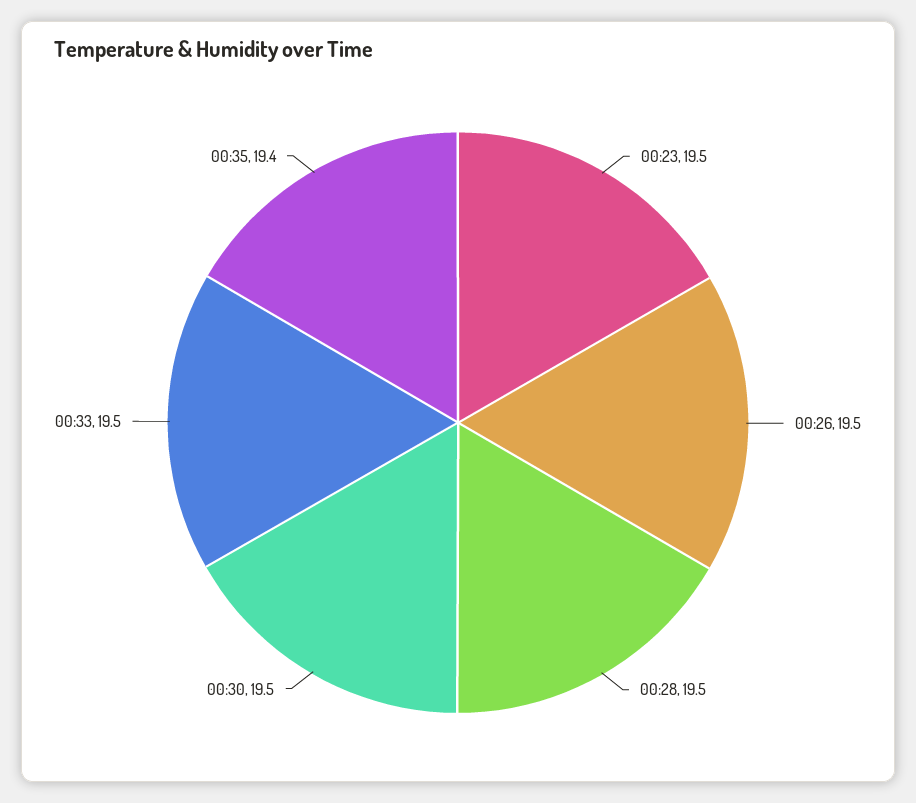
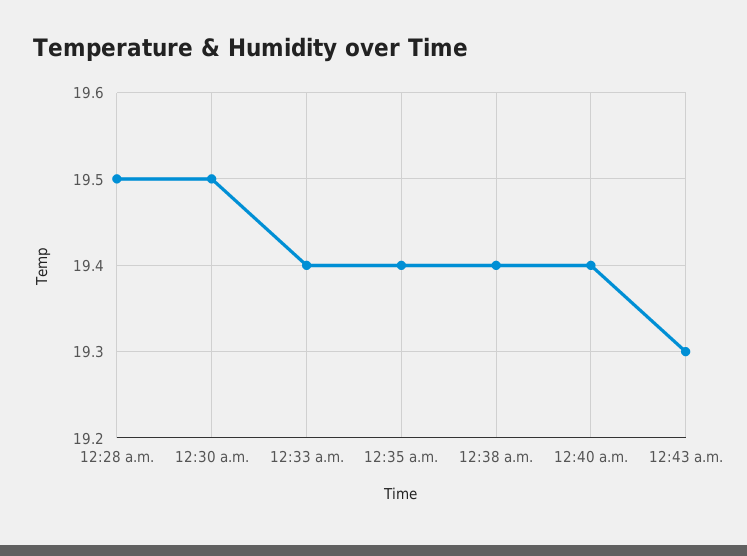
00:23: 19.5 -> none
00:26: 19.5 -> none
00:33: 19.5 -> 19.4
12:38 a.m.: none -> 19.4
12:40 a.m.: none -> 19.4
12:43 a.m.: none -> 19.3

